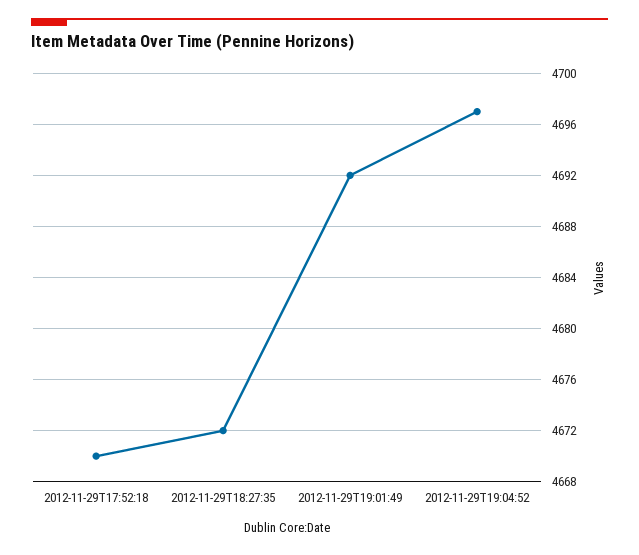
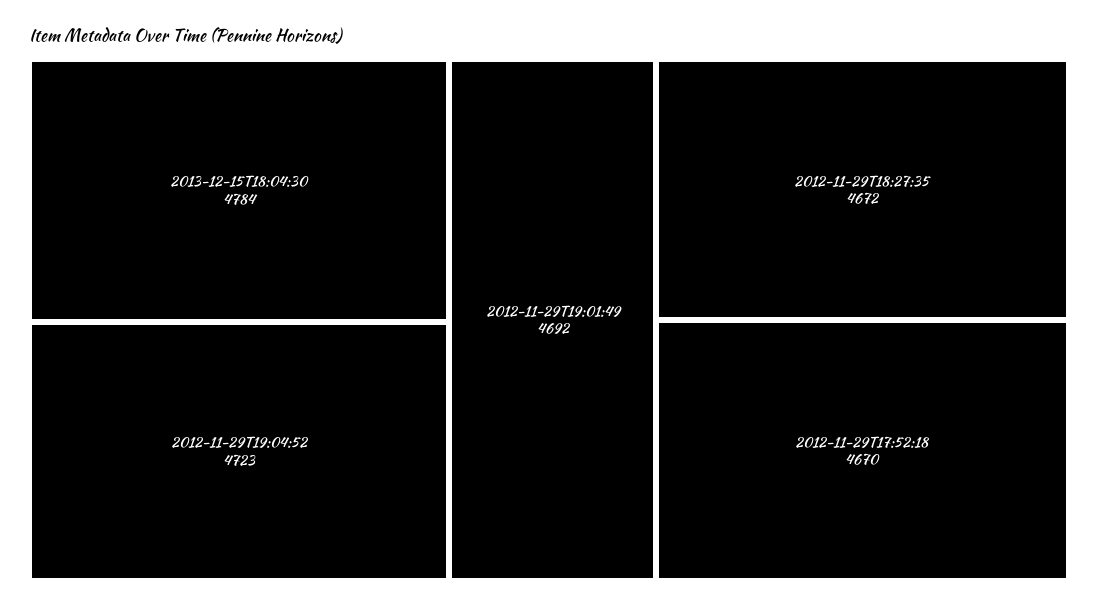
2012-11-29T19:04:52: 4697 -> 4723
2013-12-15T18:04:30: none -> 4784

